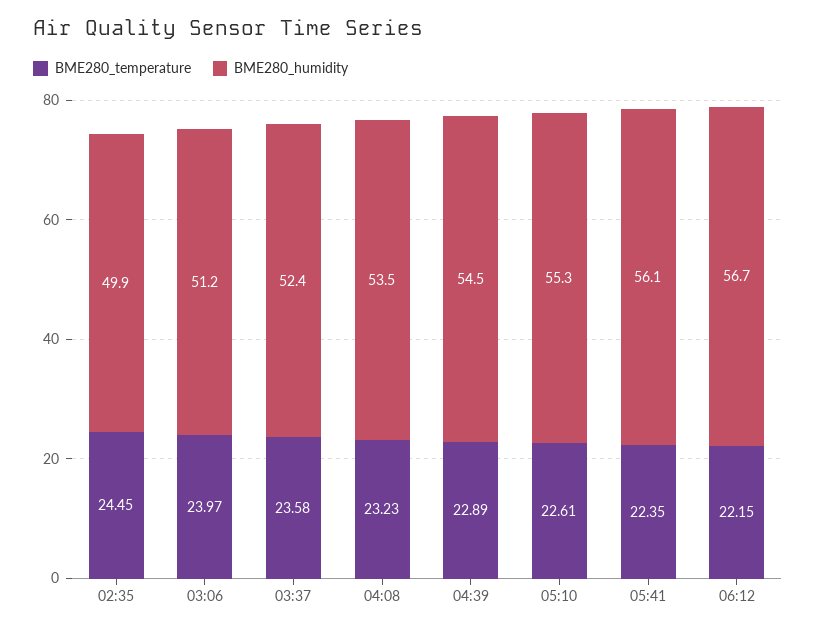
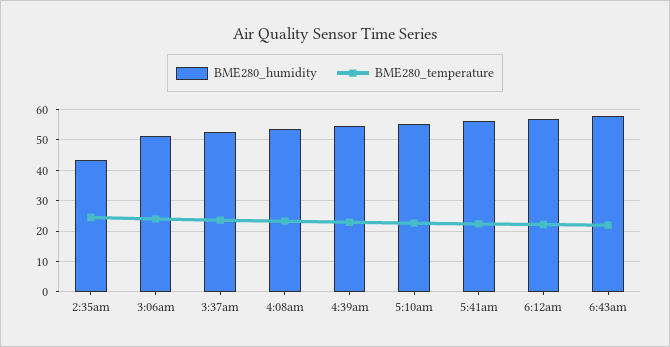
BME280_humidity, 02:35: 49.9 -> 44
BME280_humidity, 6:43am: none -> 58
BME280_temperature, 6:43am: none -> 22

